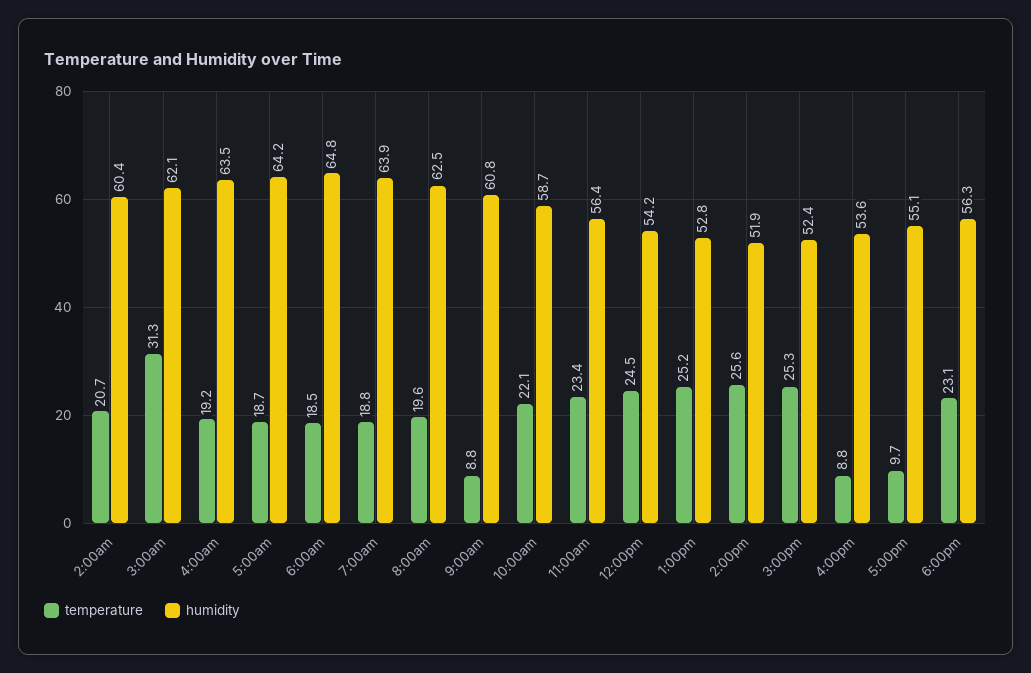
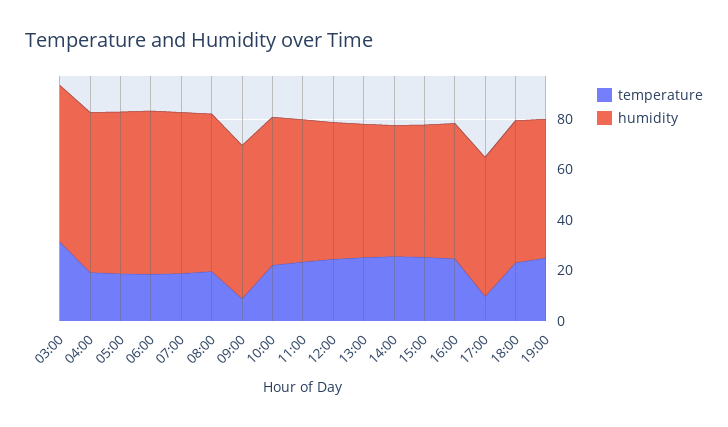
temperature, 2:00am: 20.7 -> none
humidity, 2:00am: 60.4 -> none
temperature, 4:00pm: 8.8 -> 25
temperature, 19:00: none -> 25
humidity, 19:00: none -> 55

